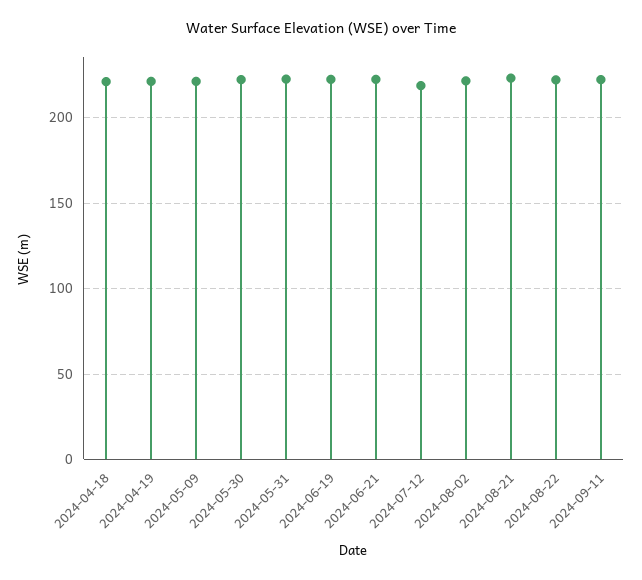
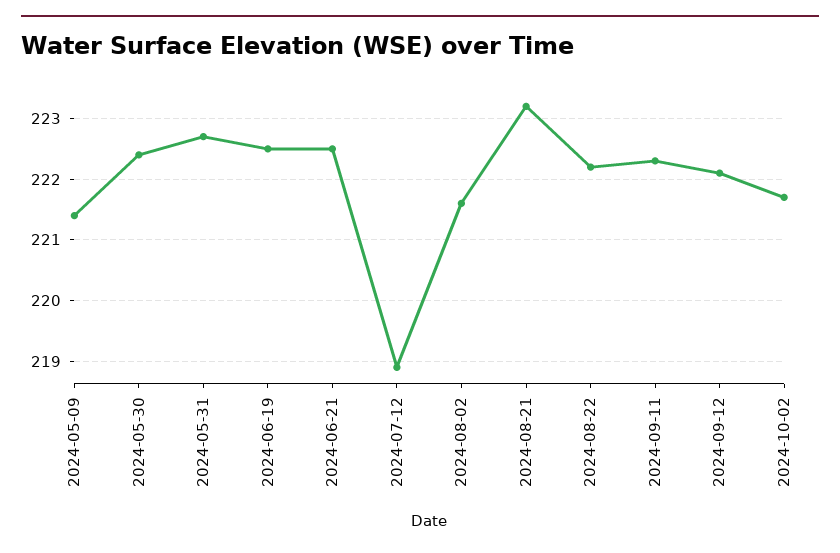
2024-04-18: 220 -> none
2024-04-19: 220 -> none
2024-09-12: none -> 222.1
2024-10-02: none -> 221.7

